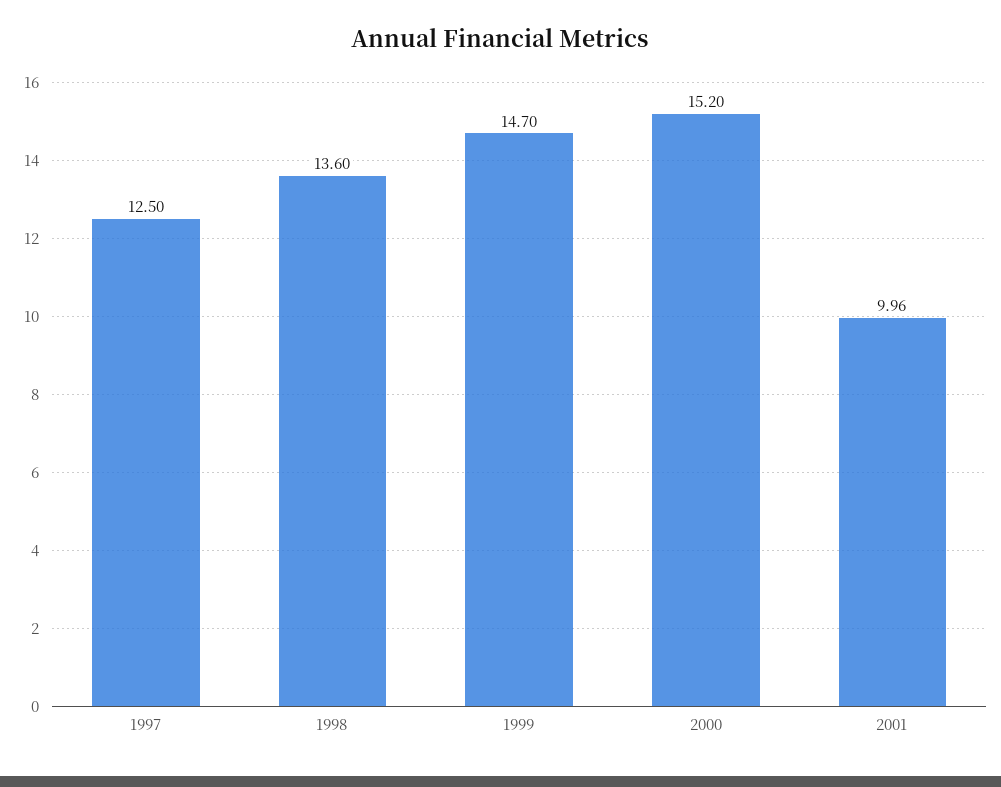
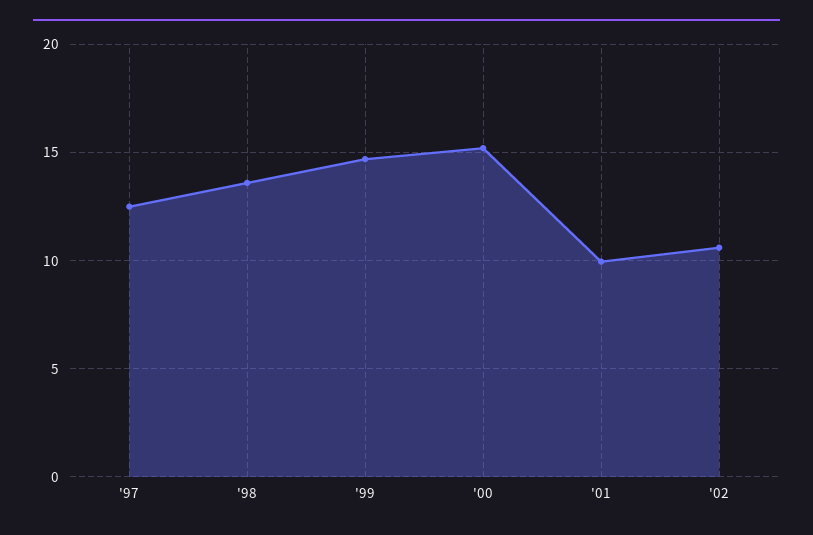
'02: none -> 10.5

